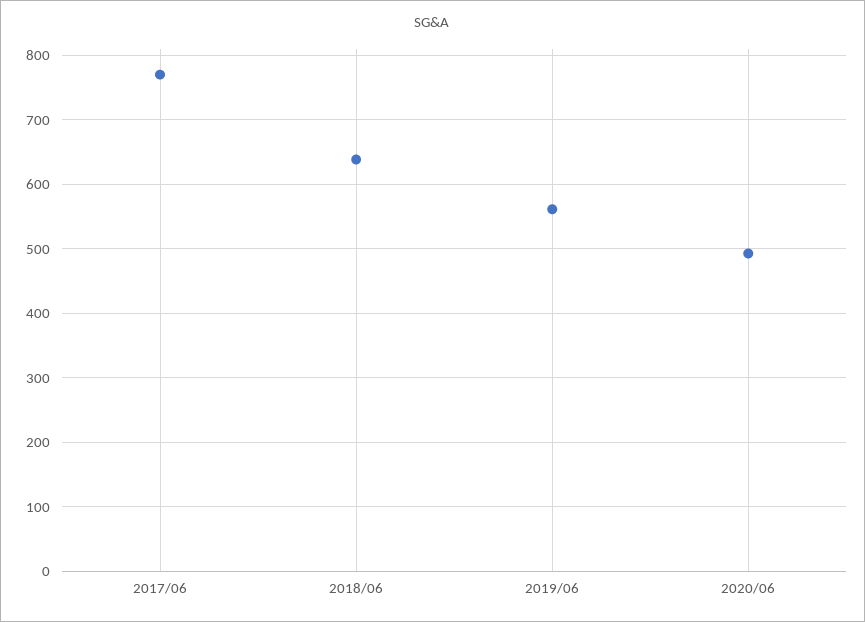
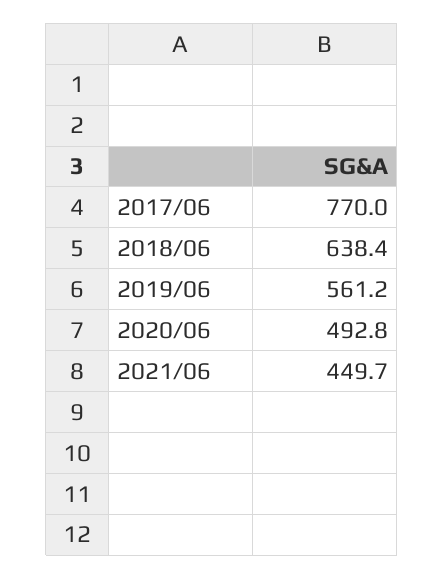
2021/06: none -> 449.7

